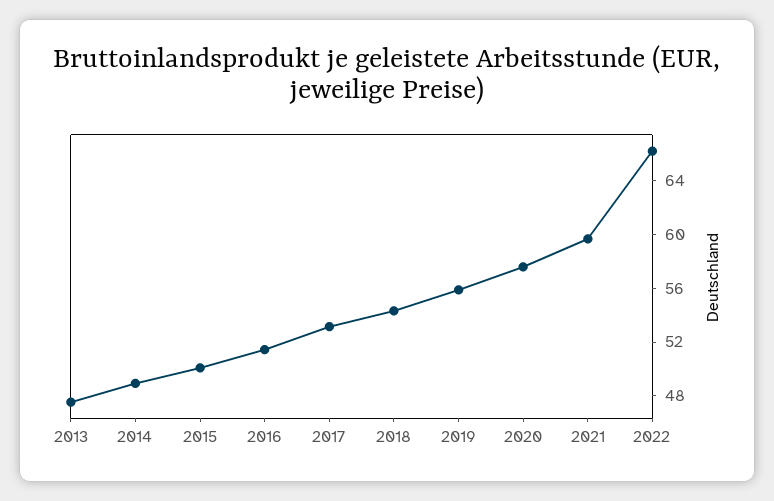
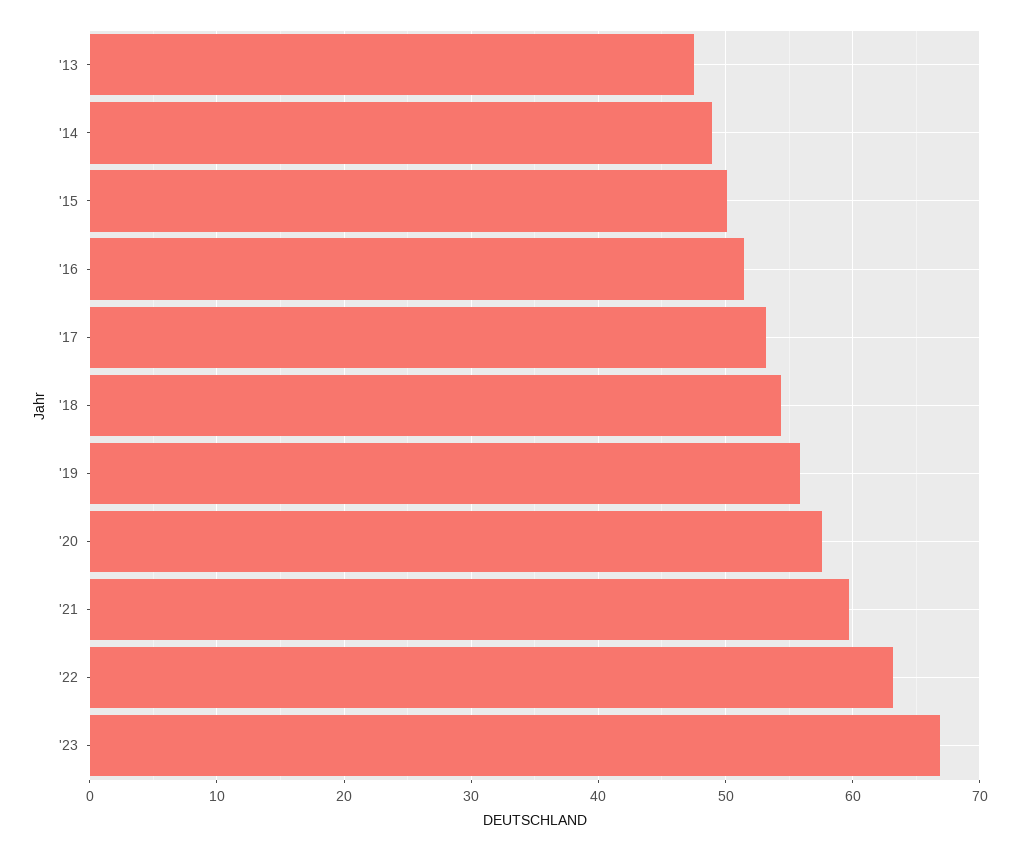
2022: 66 -> 63
'23: none -> 67

